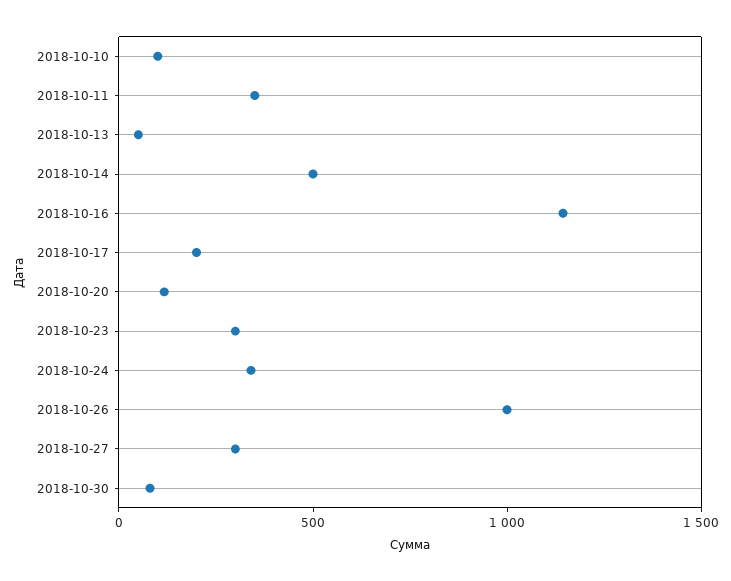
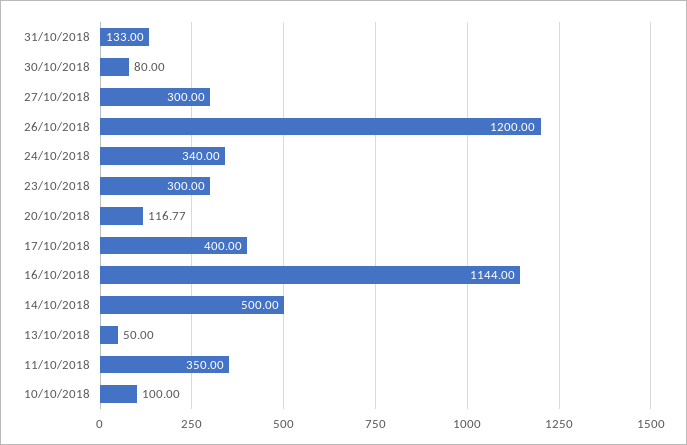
2018-10-17: 200 -> 400
2018-10-26: 1000 -> 1200
31/10/2018: none -> 133

